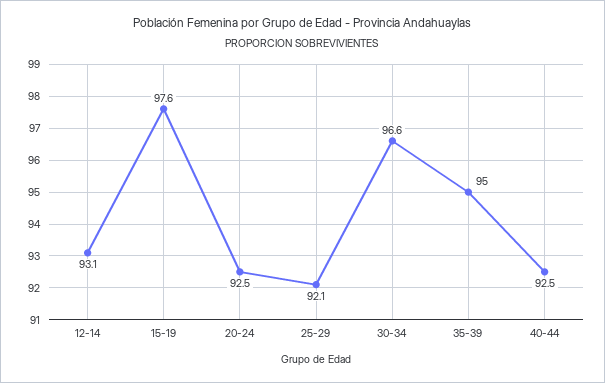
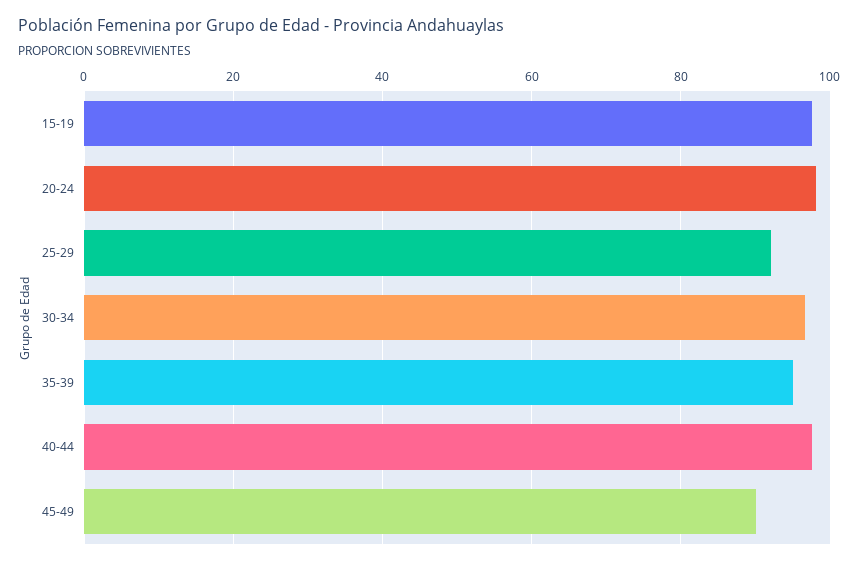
12-14: 93.1 -> none
20-24: 92.5 -> 98
40-44: 92.5 -> 98
45-49: none -> 90

